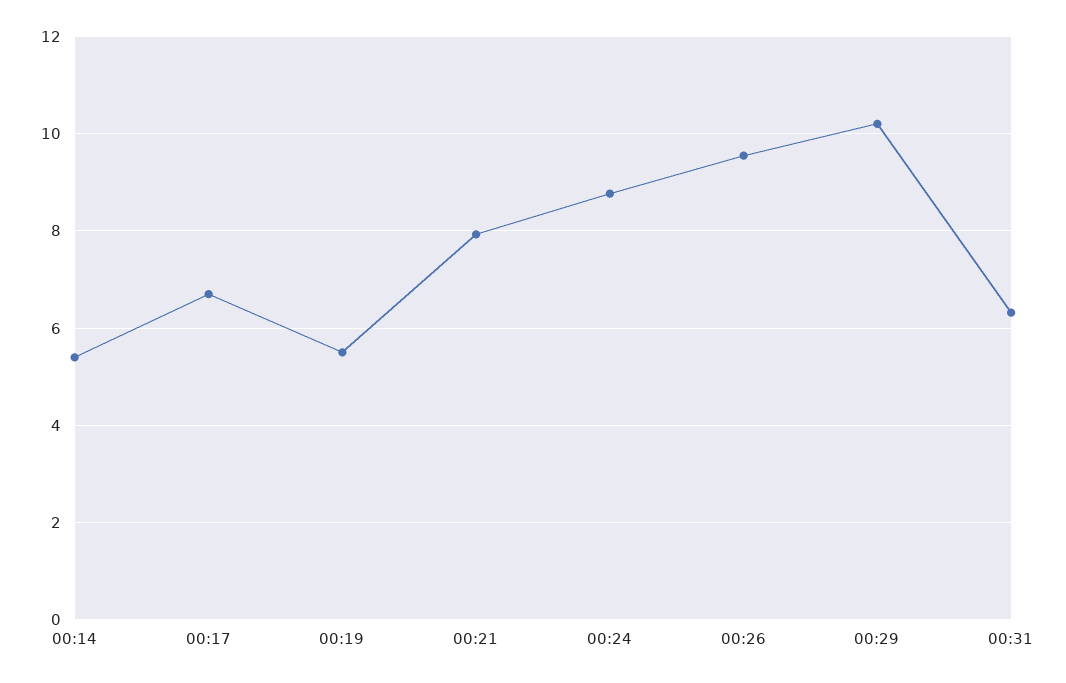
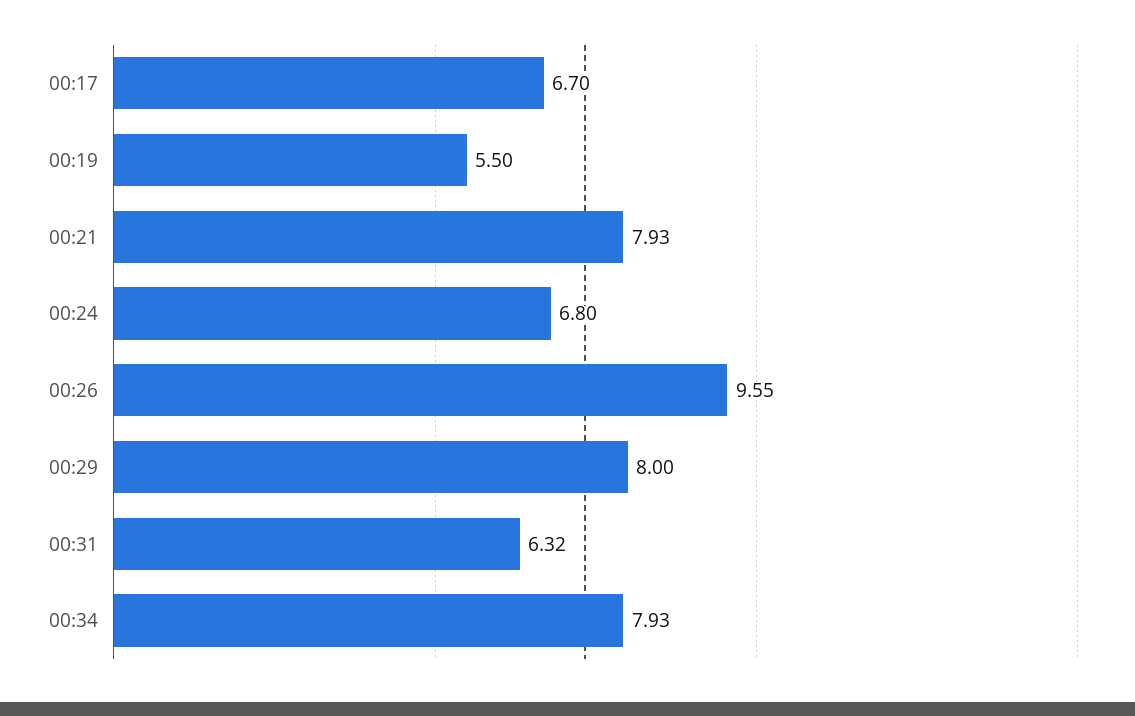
00:14: 5.4 -> none
00:24: 8.8 -> 6.8
00:29: 10.2 -> 8
00:34: none -> 7.93

